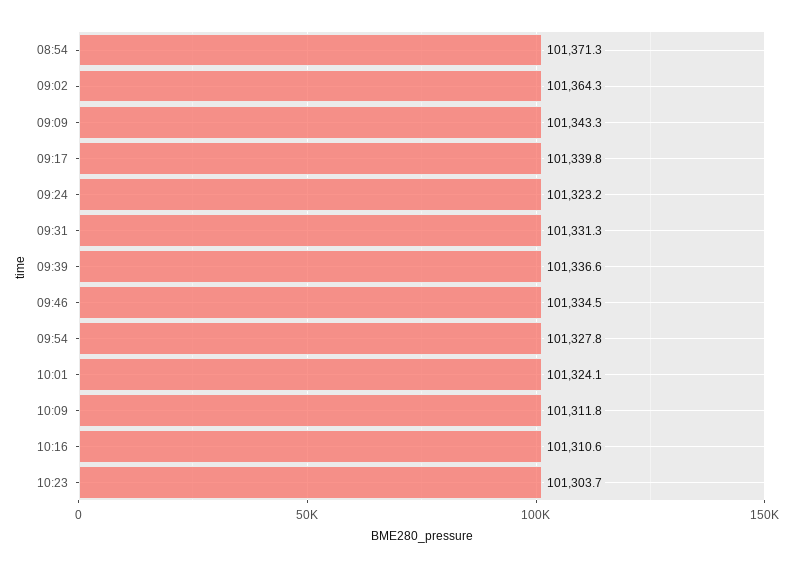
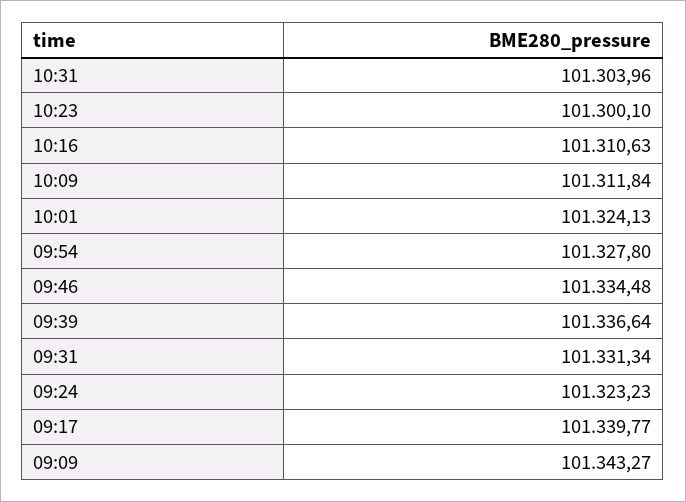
08:54: 101371.3 -> none
09:02: 101364.3 -> none
10:23: 101303.7 -> 101300.1
10:31: none -> 101303.96

